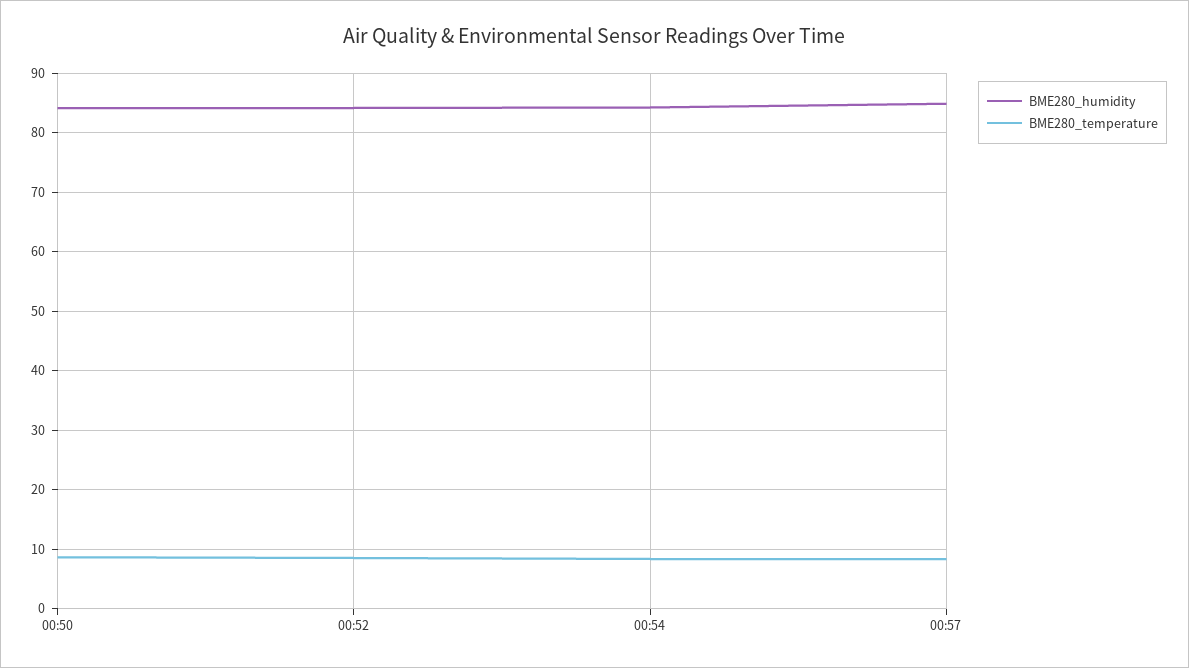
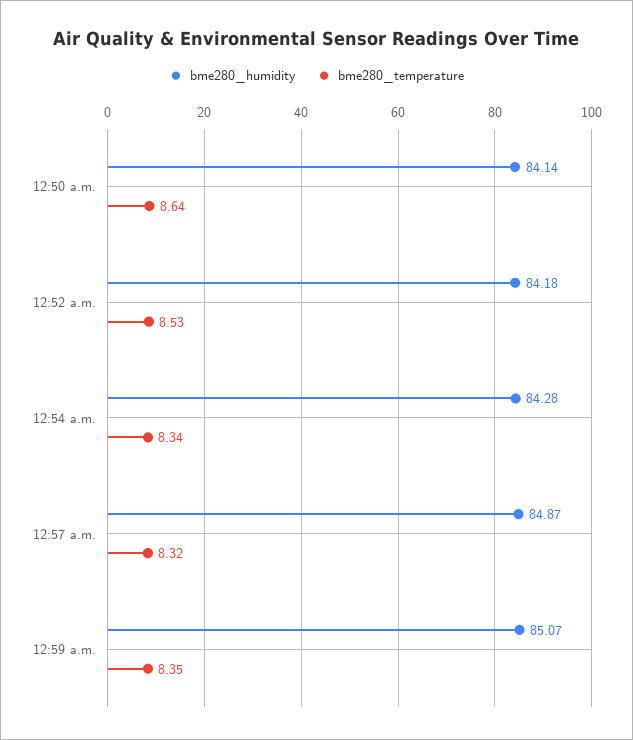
BME280_humidity, 12:59 a.m.: none -> 85.07
BME280_temperature, 12:59 a.m.: none -> 8.35

